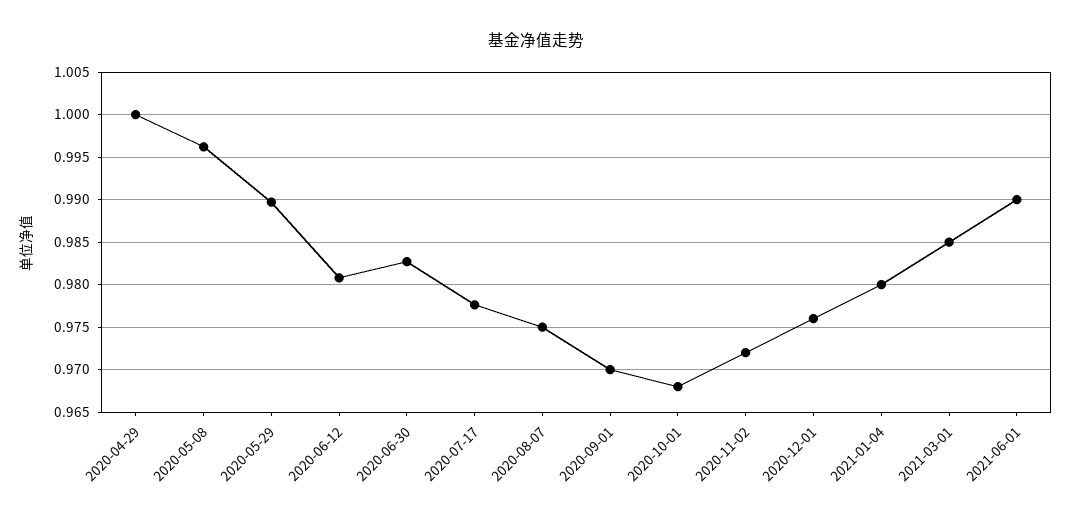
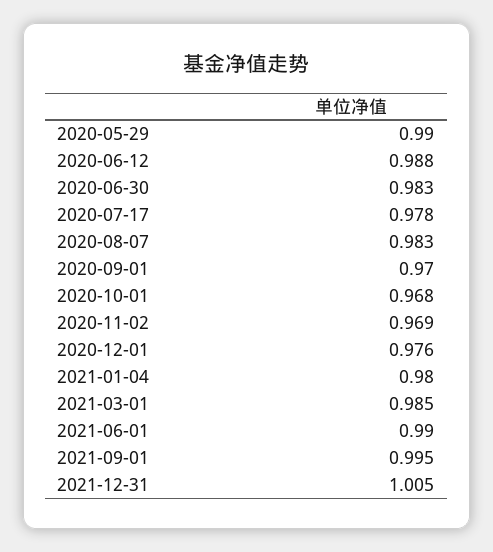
2020-04-29: 1 -> none
2020-05-08: 0.996 -> none
2020-06-12: 0.981 -> 0.988
2020-08-07: 0.975 -> 0.983
2020-11-02: 0.972 -> 0.969
2021-09-01: none -> 0.995
2021-12-31: none -> 1.005

